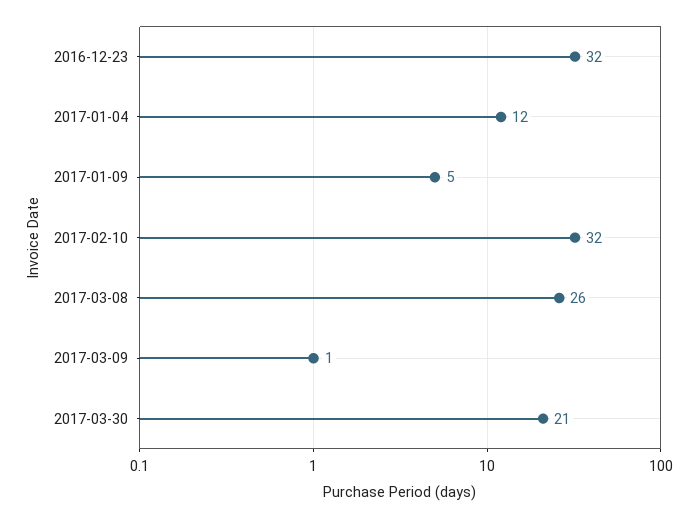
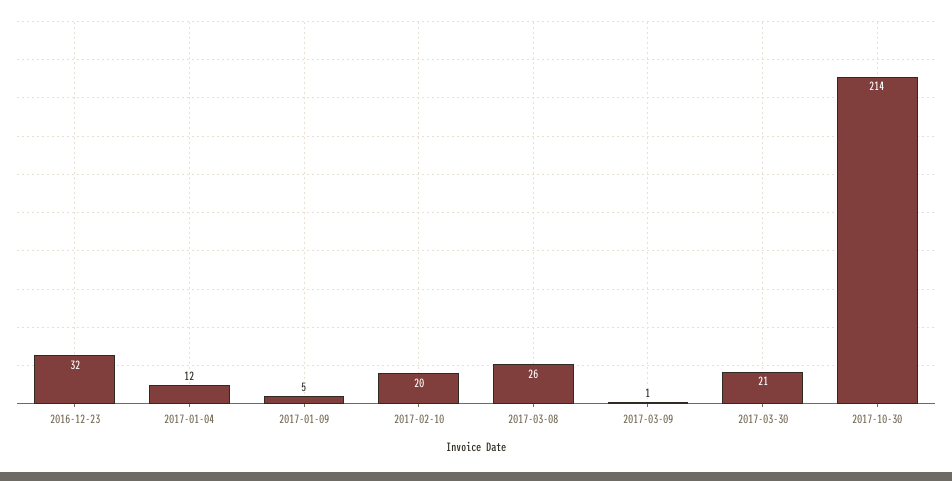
2017-02-10: 32 -> 20
2017-10-30: none -> 214

